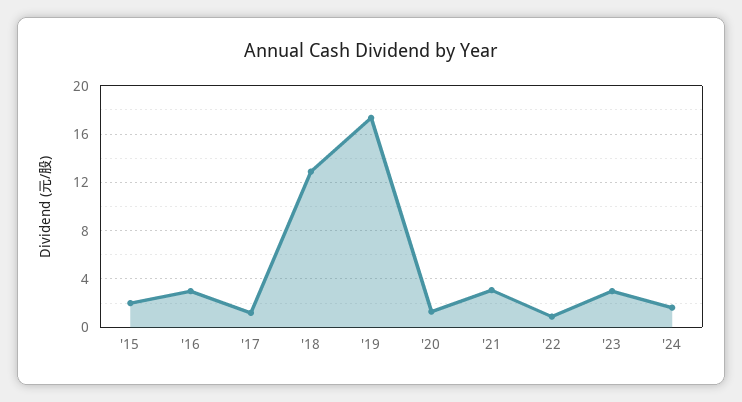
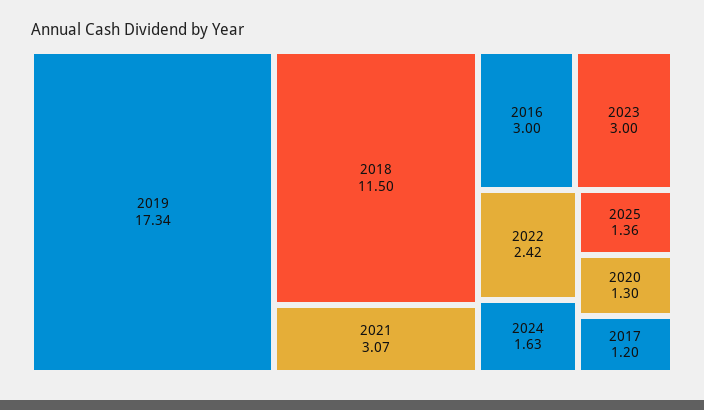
'15: 2 -> none
'18: 13 -> 11.5
'22: 1 -> 2.42
2025: none -> 1.36

